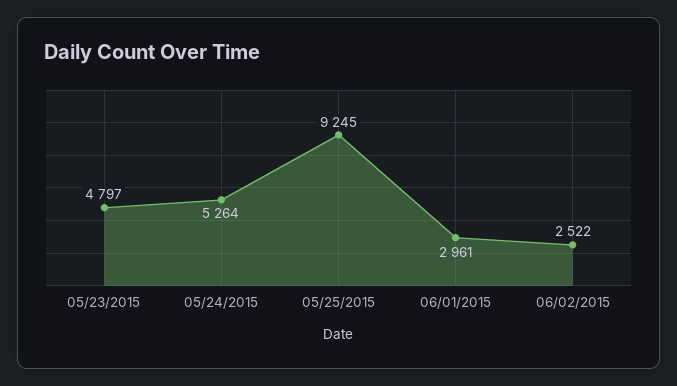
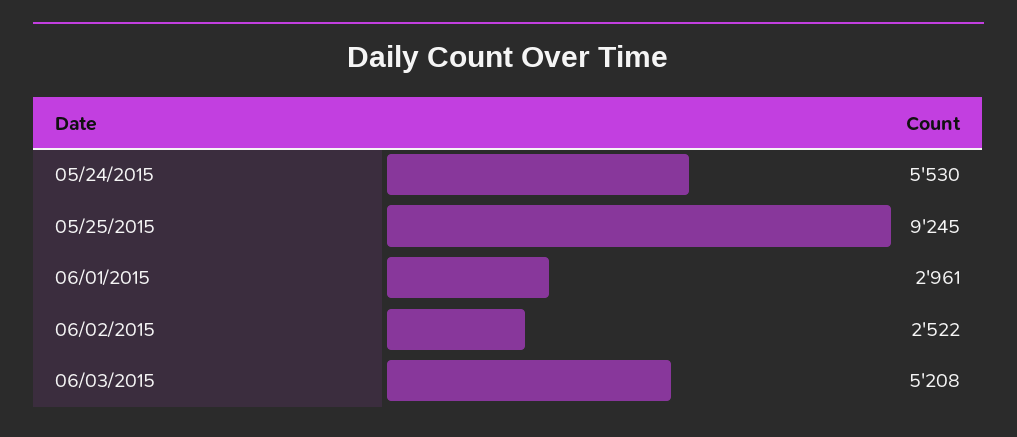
05/23/2015: 4797 -> none
05/24/2015: 5264 -> 5530
06/03/2015: none -> 5208

